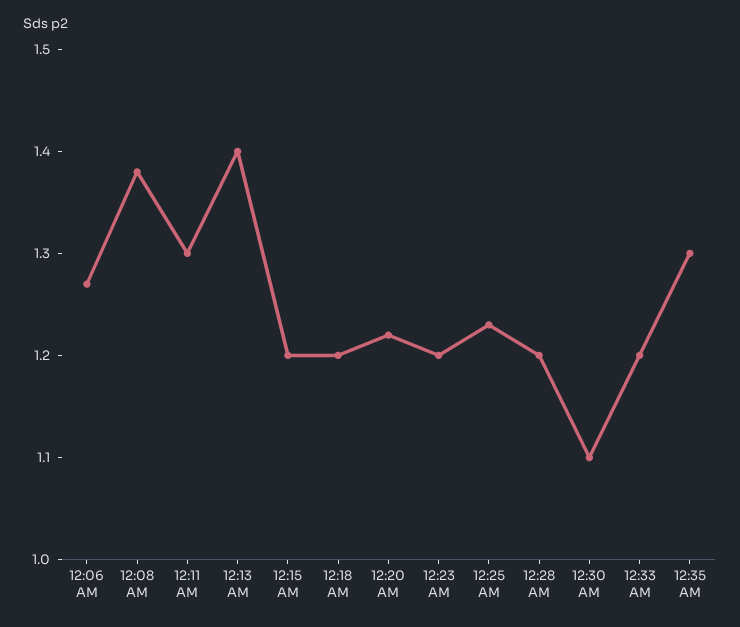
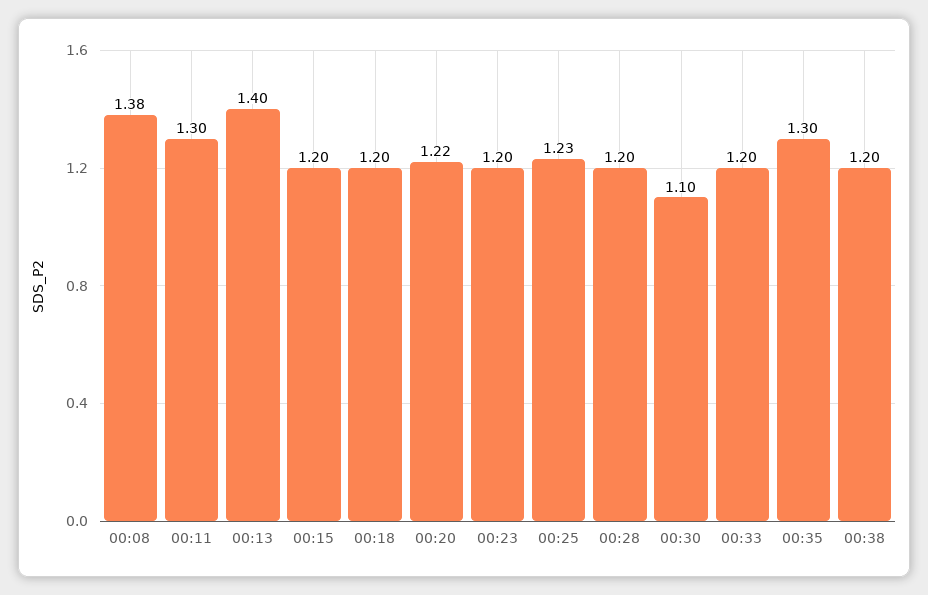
12:06 AM: 1.27 -> none
00:38: none -> 1.2

